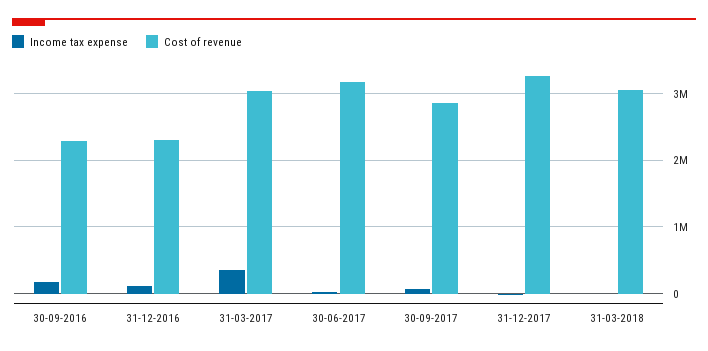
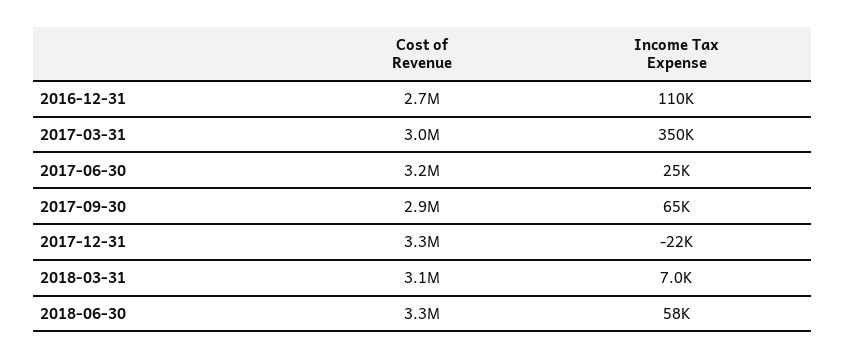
Income tax expense, 30-09-2016: 200000 -> none
Cost of revenue, 30-09-2016: 2300000 -> none
Cost of revenue, 31-12-2016: 2300000 -> 2700000
Cost of revenue, 2018-06-30: none -> 3300000
Income tax expense, 2018-06-30: none -> 58000

